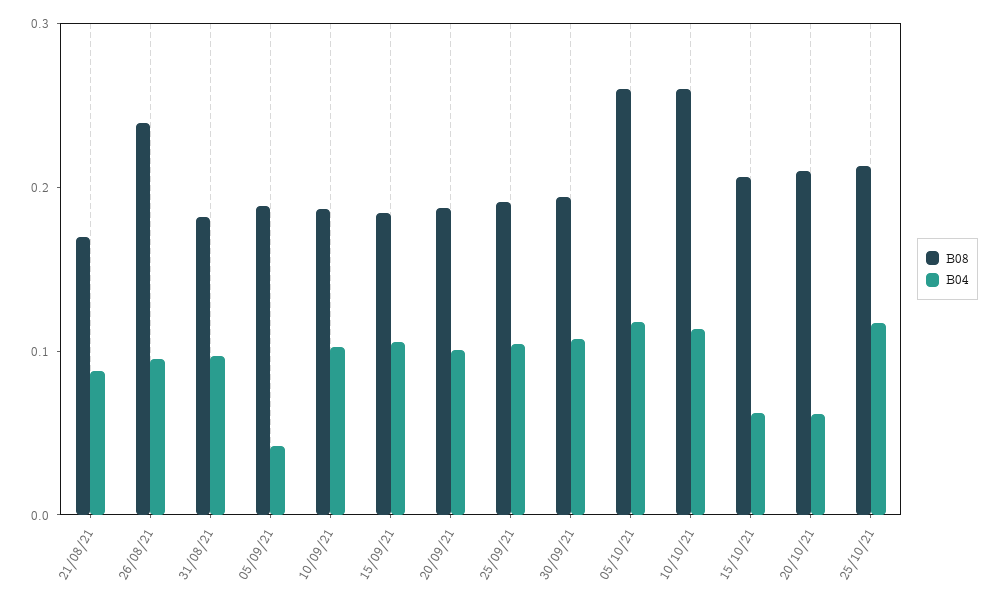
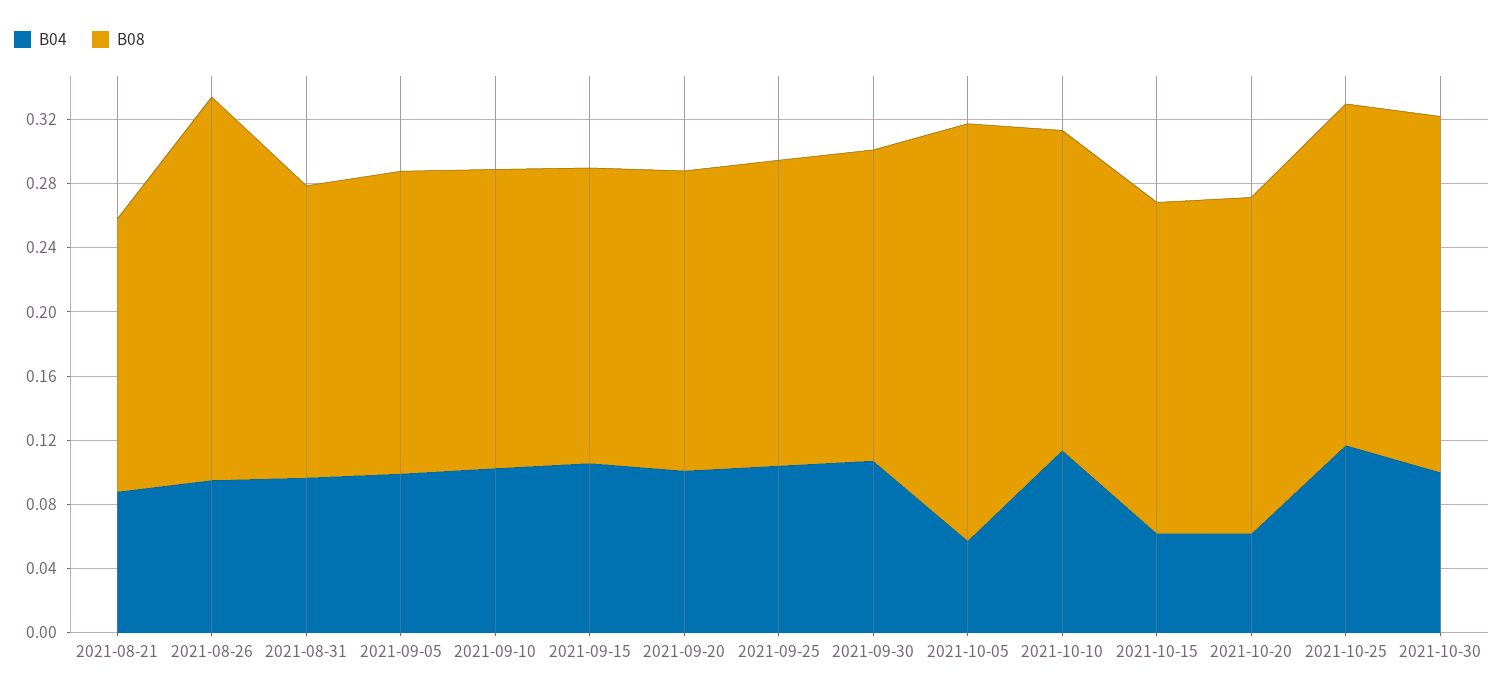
B04, 05/09/21: 0.04 -> 0.1
B04, 05/10/21: 0.12 -> 0.06
B08, 10/10/21: 0.26 -> 0.2
B04, 2021-10-30: none -> 0.1
B08, 2021-10-30: none -> 0.22

